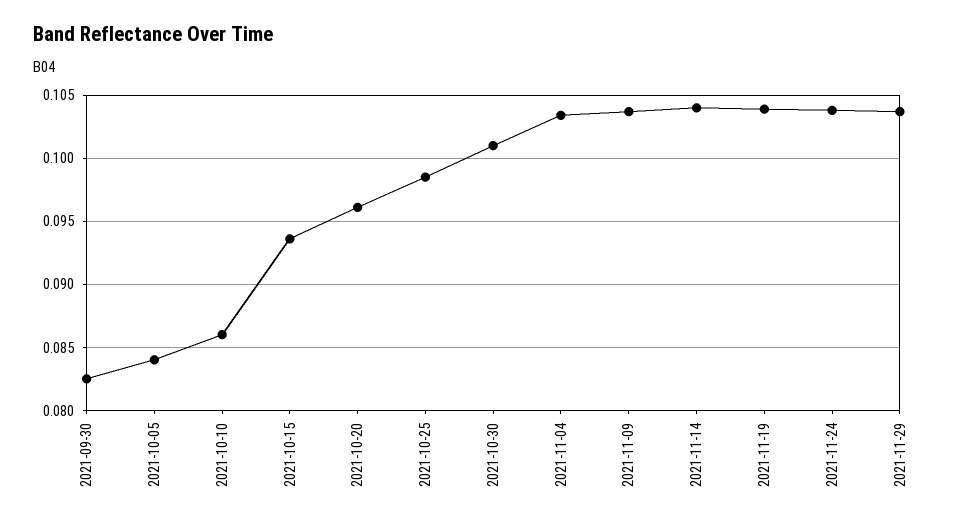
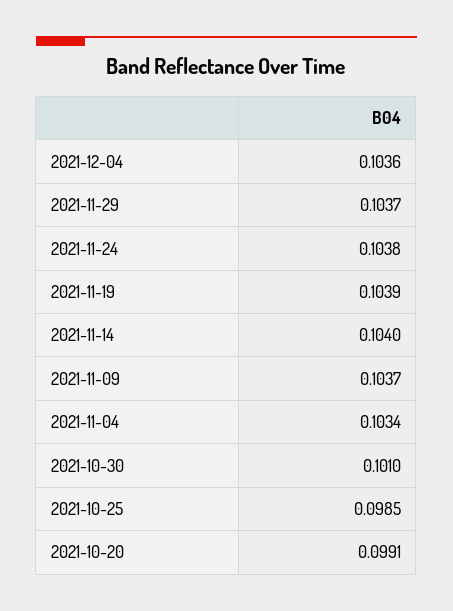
2021-09-30: 0.0825 -> none
2021-10-05: 0.084 -> none
2021-10-10: 0.086 -> none
2021-10-15: 0.0935 -> none
2021-10-20: 0.096 -> 0.0991
2021-12-04: none -> 0.1036

